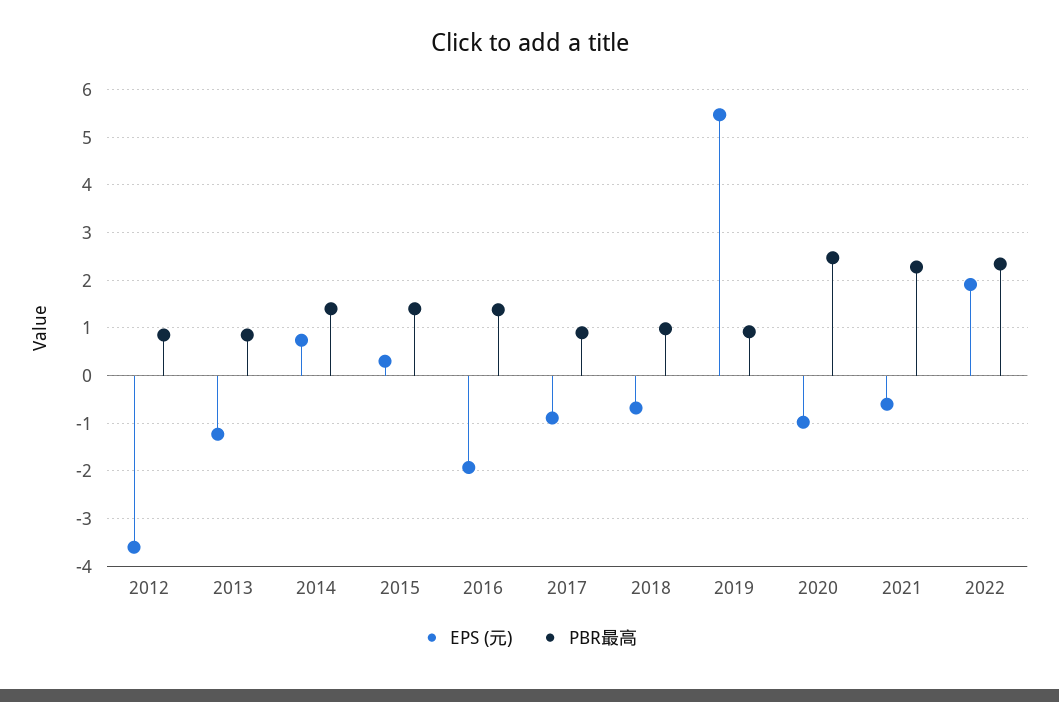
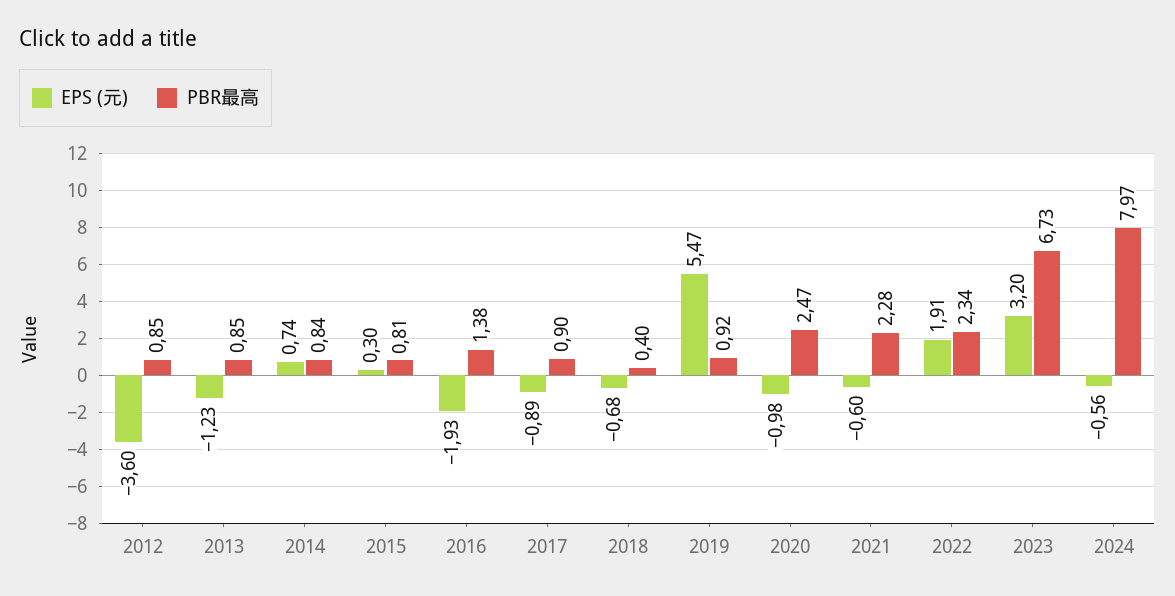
PBR最高, 2014: 1.4 -> 0.84
PBR最高, 2015: 1.4 -> 0.81
PBR最高, 2018: 1 -> 0.4
EPS (元), 2023: none -> 3.2
PBR最高, 2023: none -> 6.73
EPS (元), 2024: none -> -0.56
PBR最高, 2024: none -> 7.97

